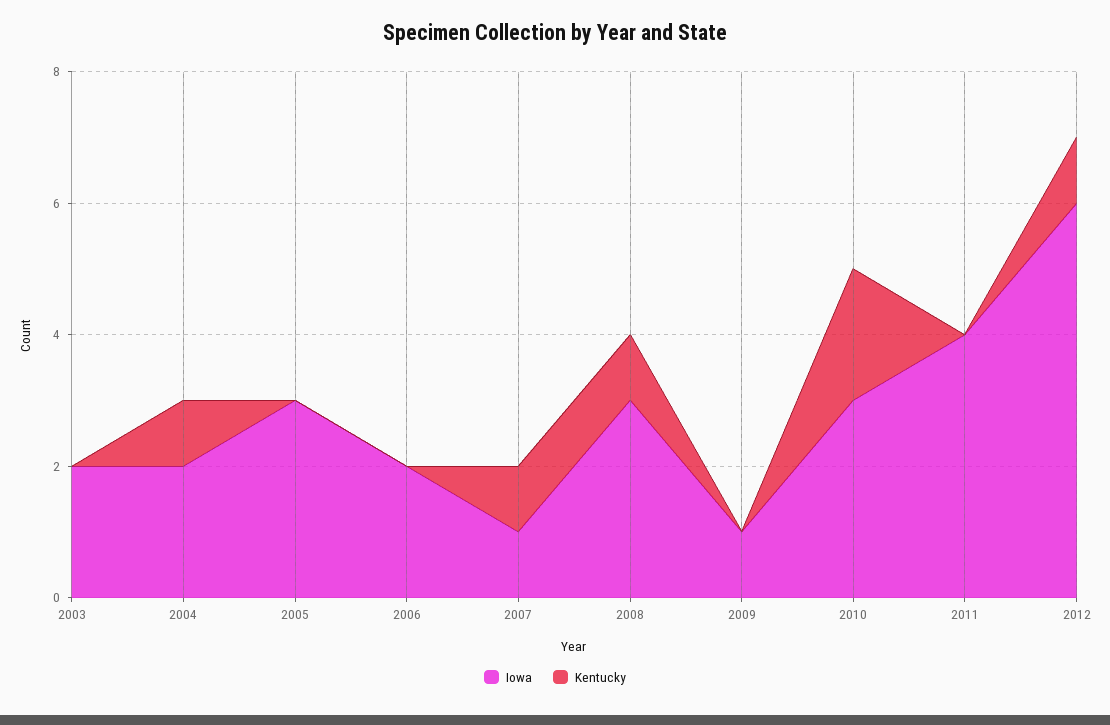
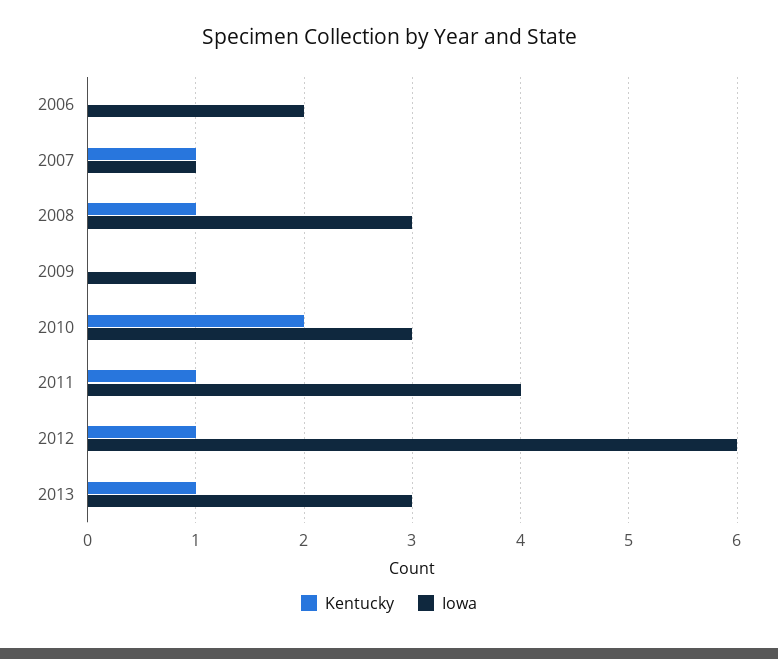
Iowa, 2003: 2 -> none
Kentucky, 2003: 0 -> none
Iowa, 2004: 2 -> none
Kentucky, 2004: 1 -> none
Iowa, 2005: 3 -> none
Kentucky, 2005: 0 -> none
Kentucky, 2011: 0 -> 1
Kentucky, 2013: none -> 1
Iowa, 2013: none -> 3

